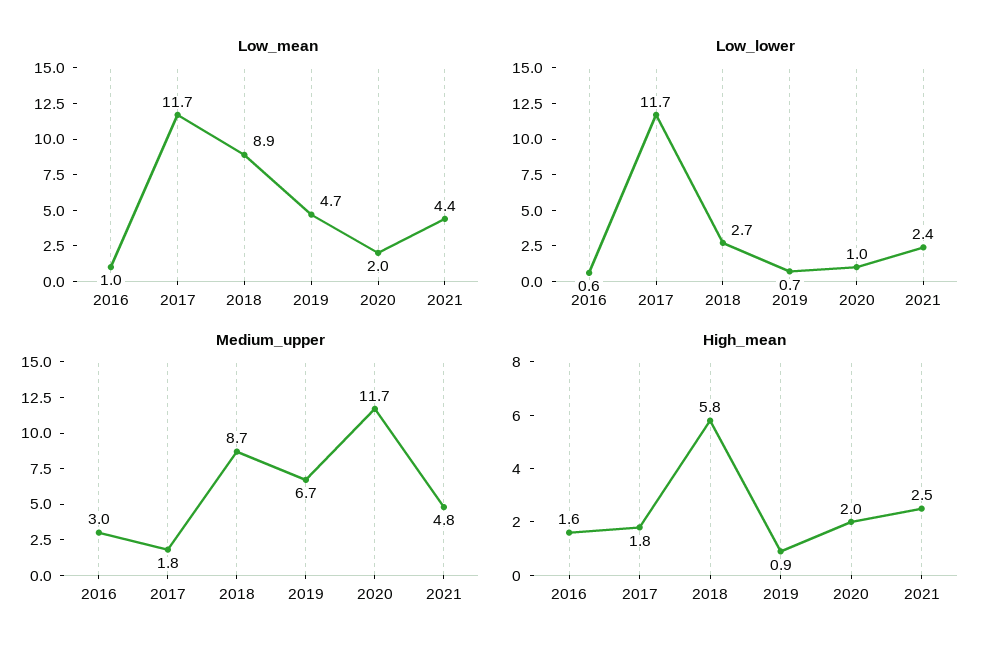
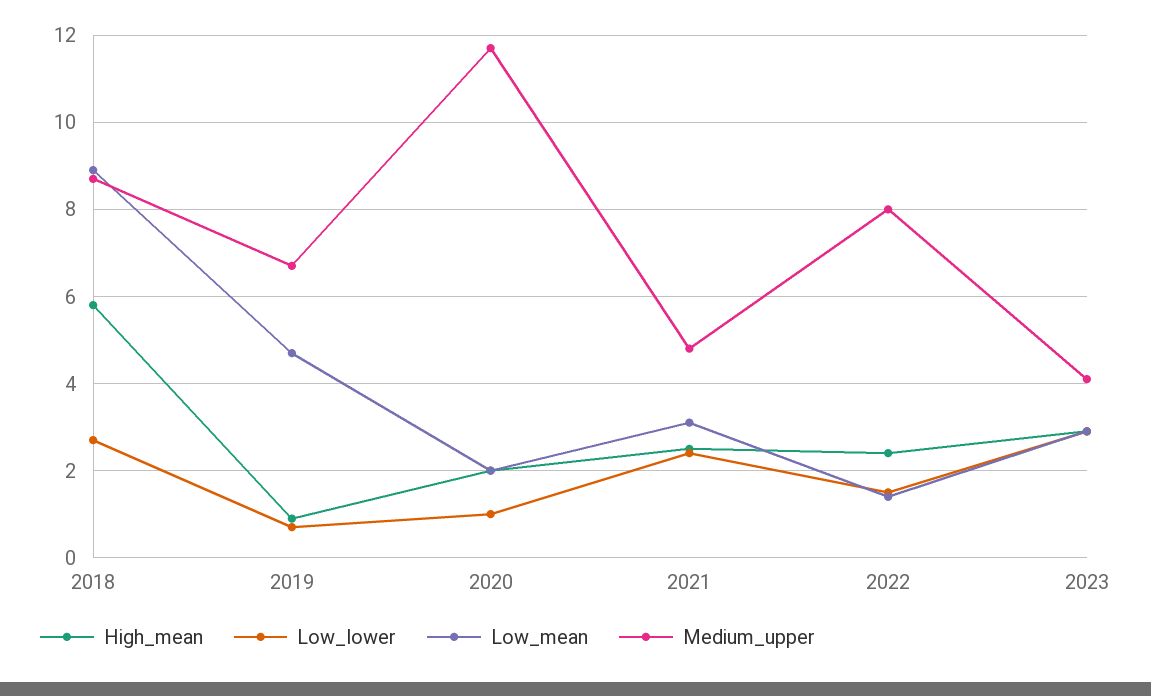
Low_mean, 2016: 1 -> none
Low_mean, 2017: 11.7 -> none
Low_mean, 2021: 4.4 -> 3
Low_lower, 2016: 0.6 -> none
Low_lower, 2017: 11.7 -> none
Medium_upper, 2016: 3 -> none
Medium_upper, 2017: 1.8 -> none
High_mean, 2016: 1.6 -> none
High_mean, 2017: 1.8 -> none
High_mean, 2022: none -> 2.5
Low_lower, 2022: none -> 1.5
Low_mean, 2022: none -> 1.5
Medium_upper, 2022: none -> 8
High_mean, 2023: none -> 3
Low_lower, 2023: none -> 3
Low_mean, 2023: none -> 3
Medium_upper, 2023: none -> 4

